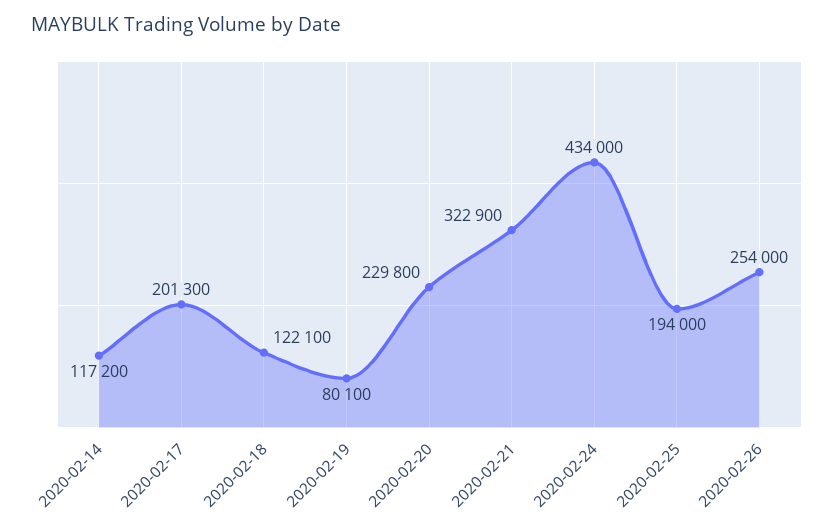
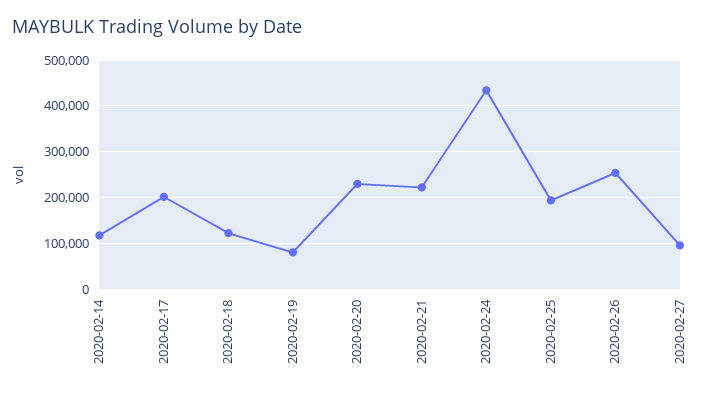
2020-02-21: 322900 -> 220000
2020-02-27: none -> 100000

